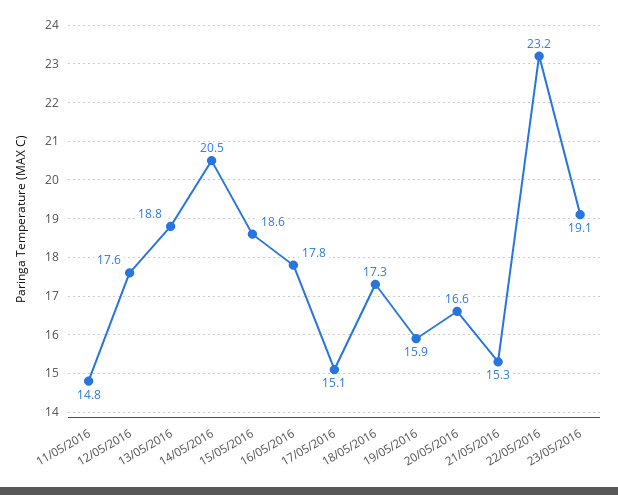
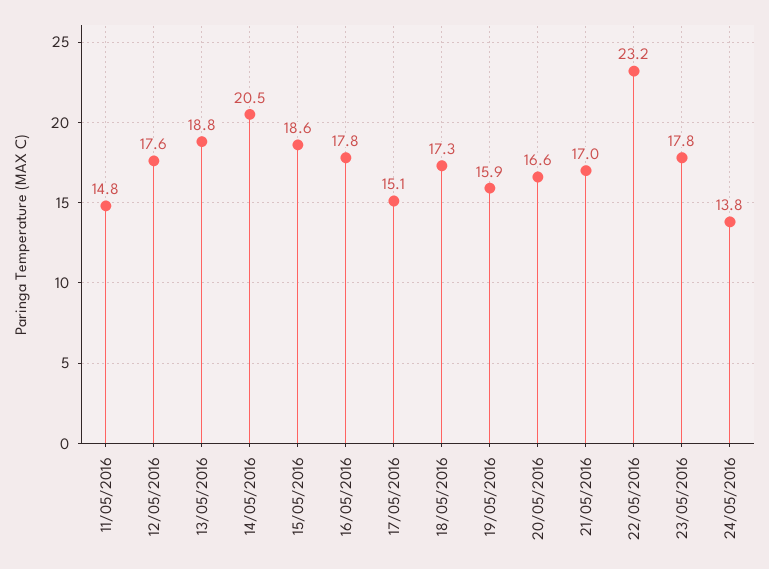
21/05/2016: 15.3 -> 17
23/05/2016: 19.1 -> 17.8
24/05/2016: none -> 13.8

